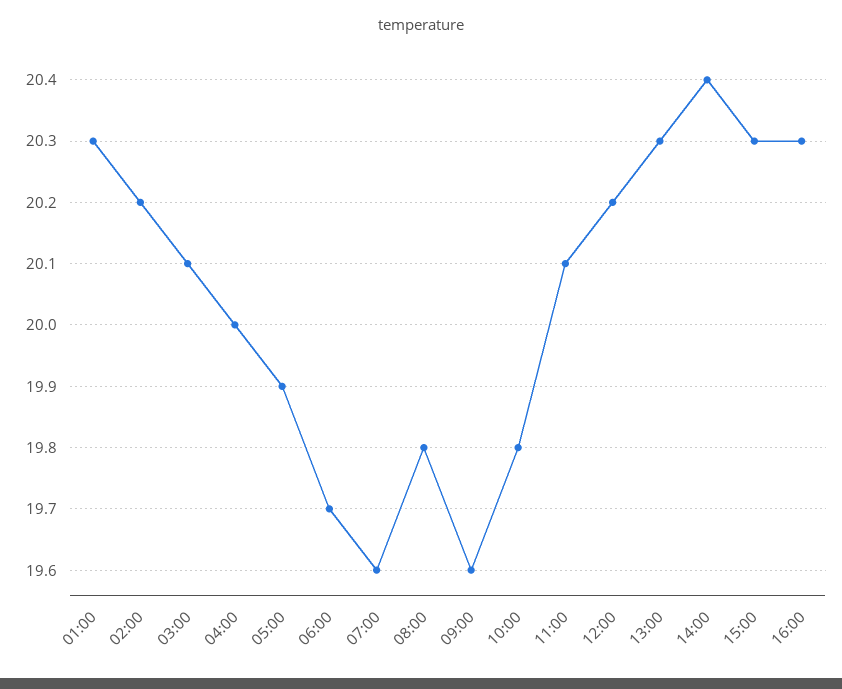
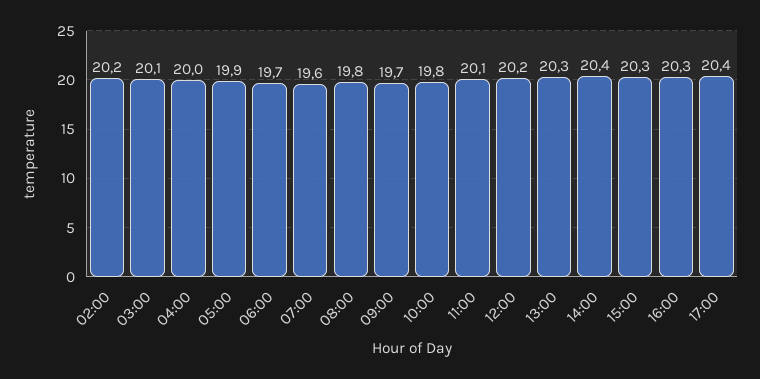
01:00: 20.3 -> none
09:00: 19.6 -> 19.7
17:00: none -> 20.4

